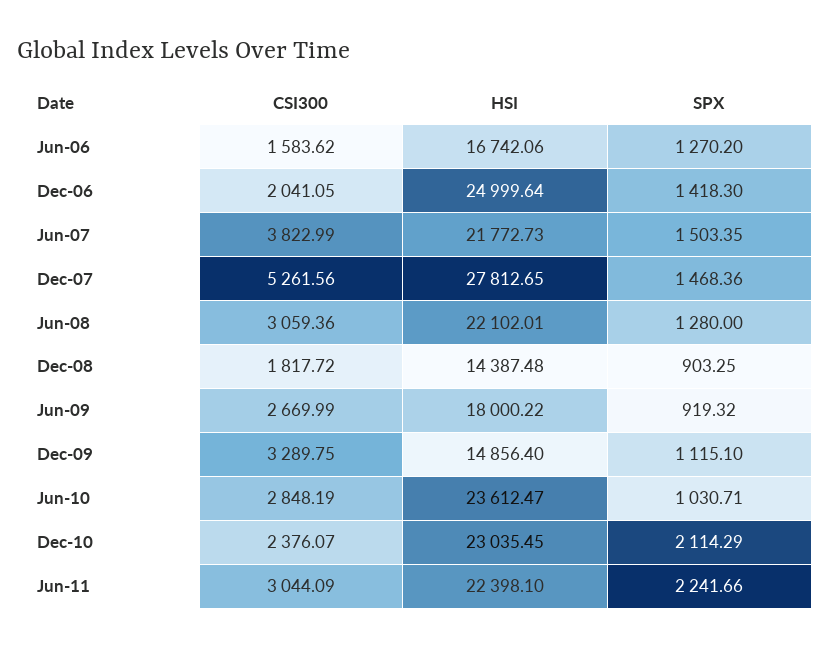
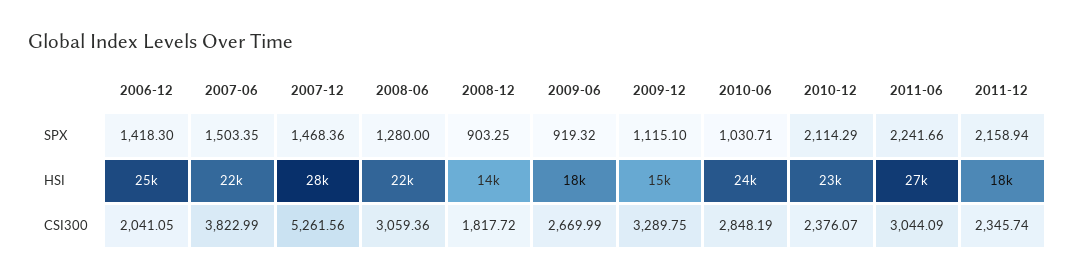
CSI300, Jun-06: 1583.62 -> none
HSI, Jun-06: 16742.06 -> none
SPX, Jun-06: 1270.2 -> none
HSI, Jun-11: 22398.1 -> 27000
SPX, 2011-12: none -> 2158.94
HSI, 2011-12: none -> 18000
CSI300, 2011-12: none -> 2345.74

